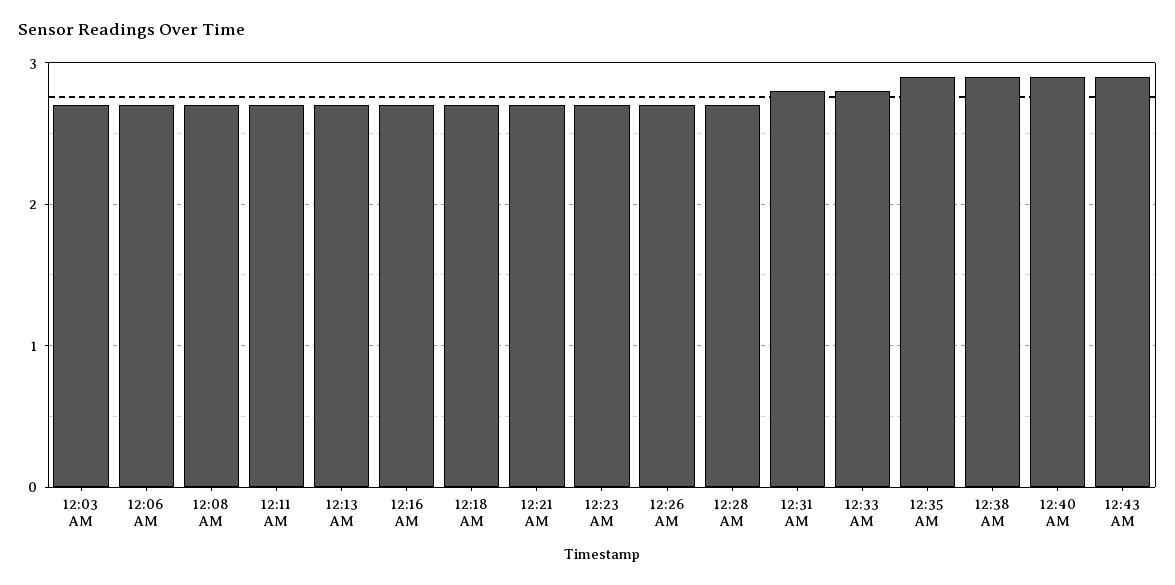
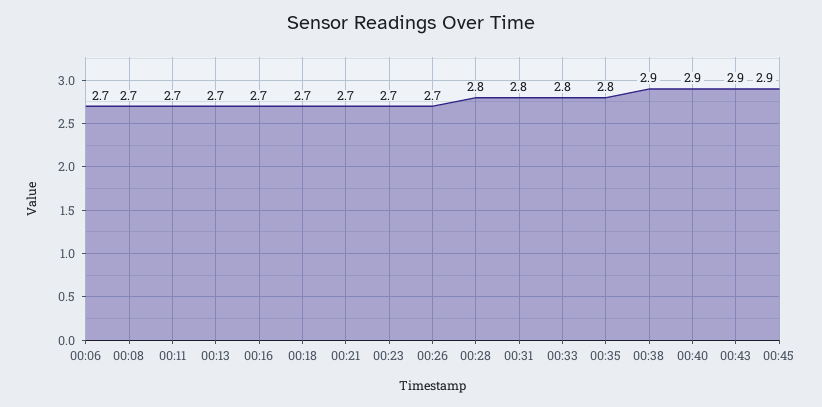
12:03 AM: 2.7 -> none
12:28 AM: 2.7 -> 2.8
12:35 AM: 2.9 -> 2.8
00:45: none -> 2.9

